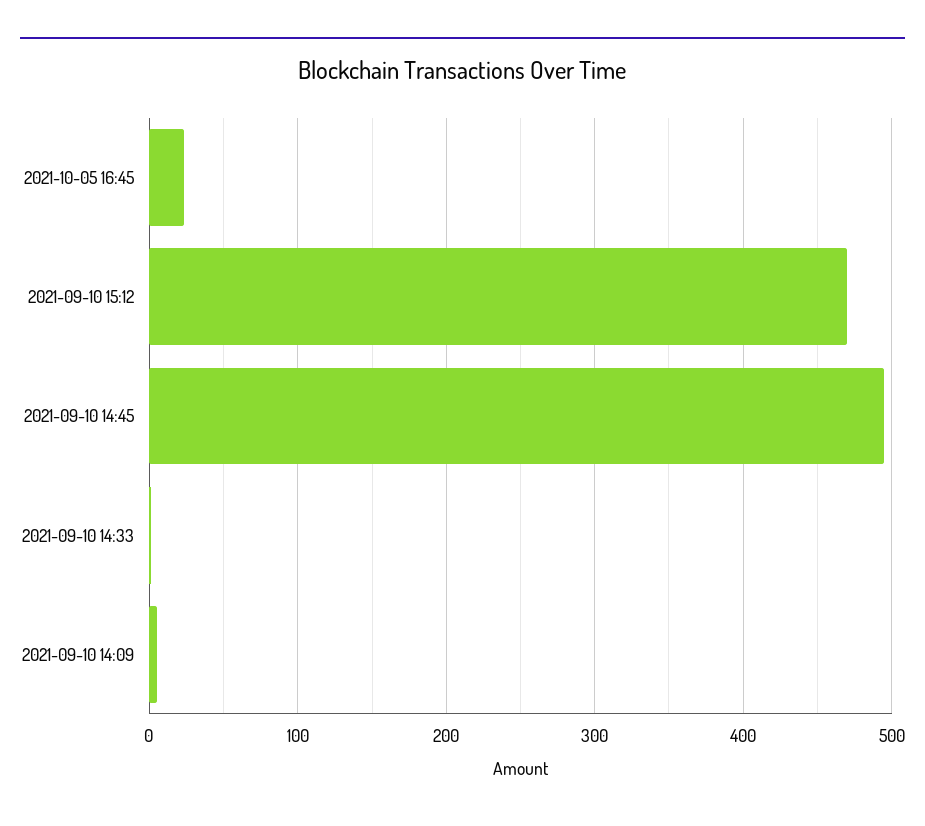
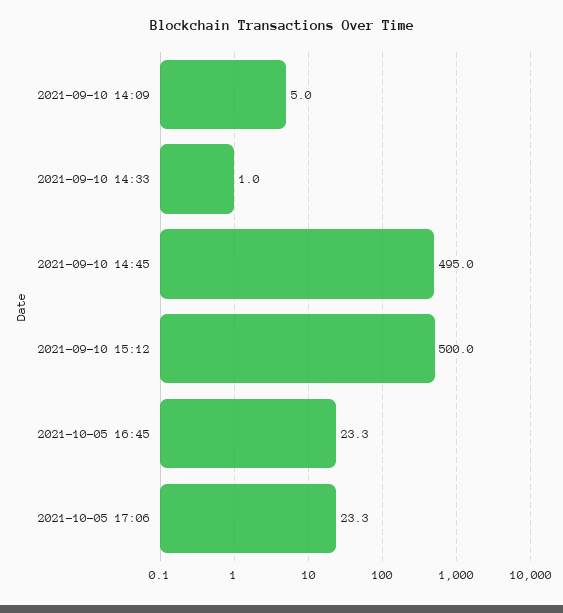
2021-09-10 15:12: 470 -> 500
2021-10-05 17:06: none -> 23.3

